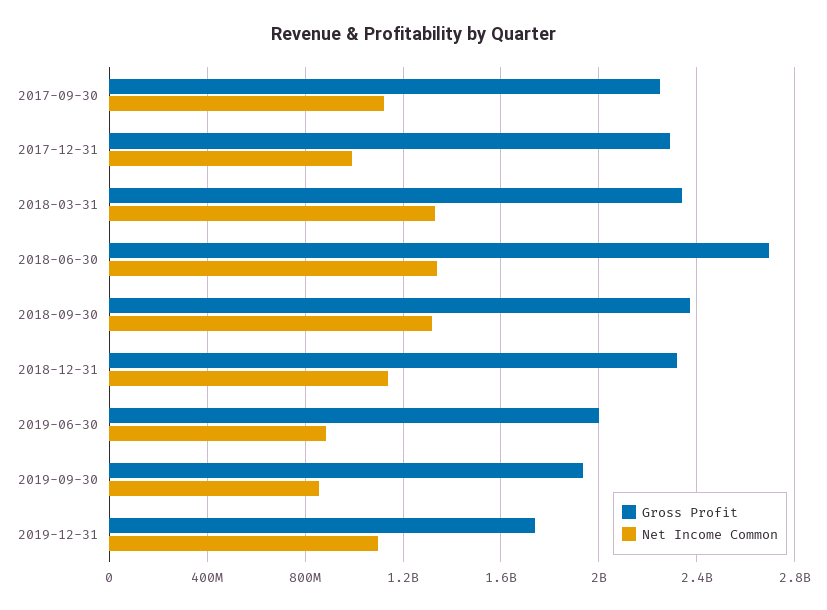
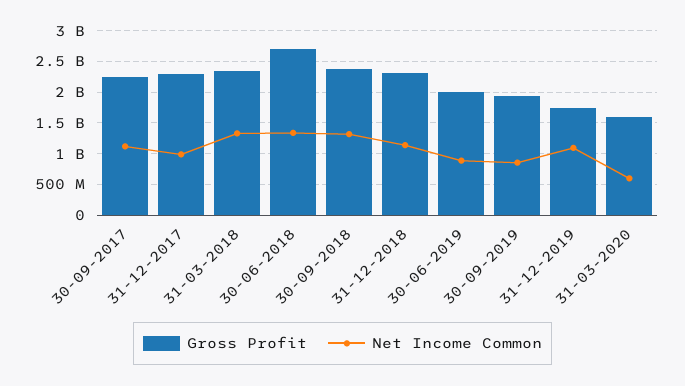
Gross Profit, 31-03-2020: none -> 1600000000
Net Income Common, 31-03-2020: none -> 600000000

